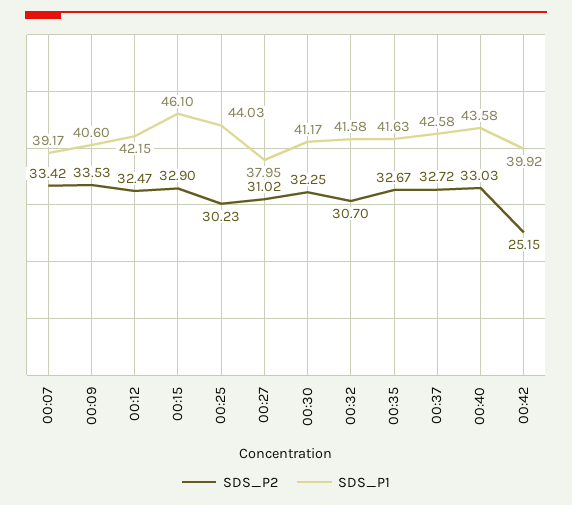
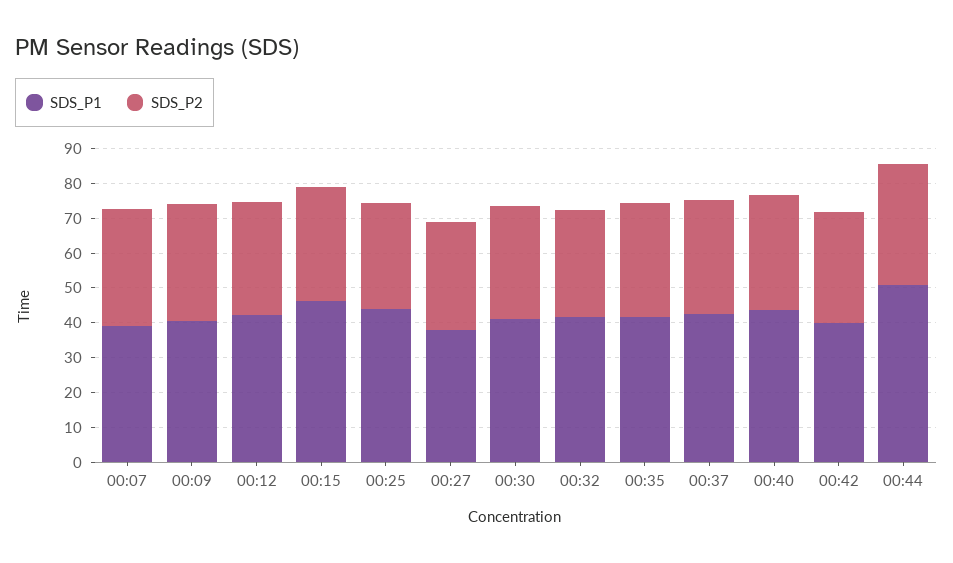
SDS_P2, 00:42: 25.15 -> 32.5
SDS_P1, 00:44: none -> 50
SDS_P2, 00:44: none -> 35

